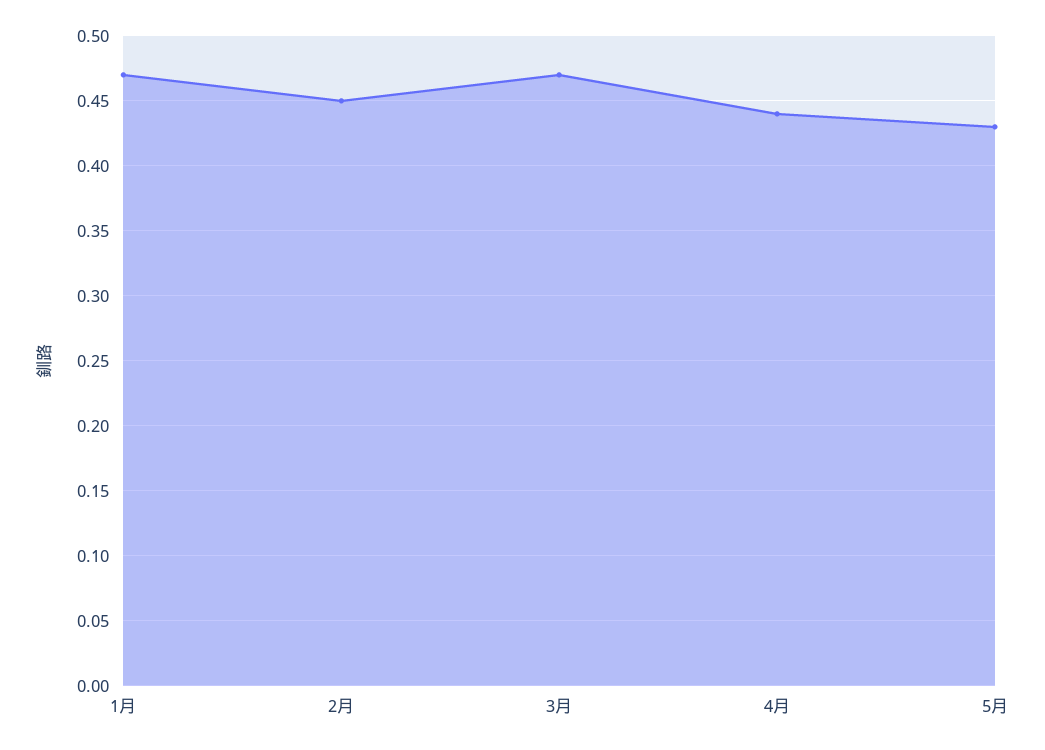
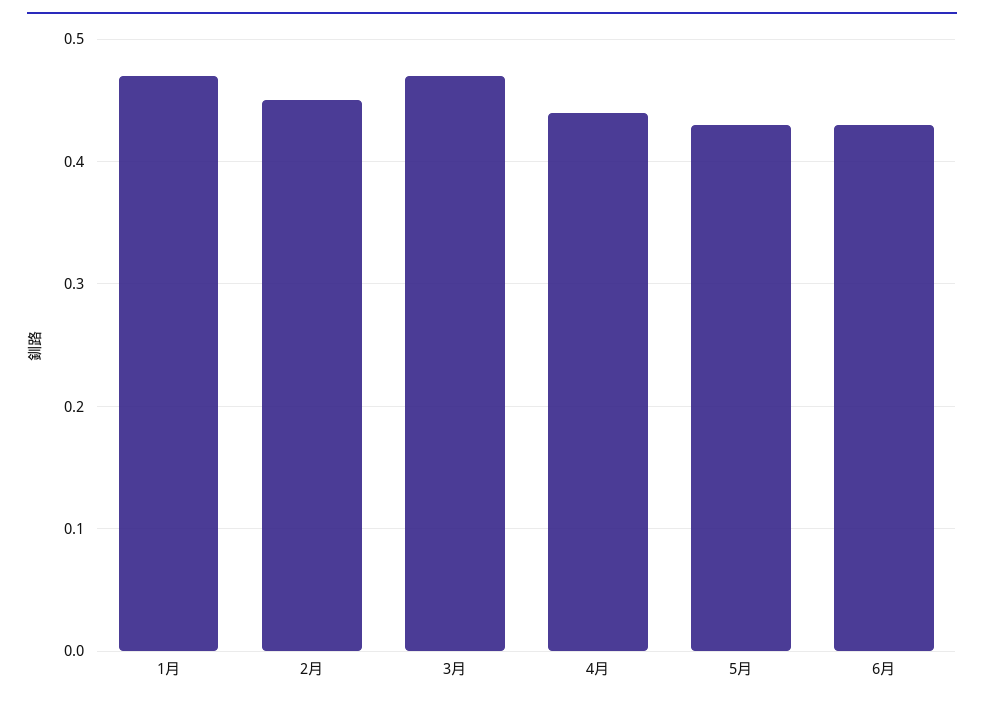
6月: none -> 0.43

